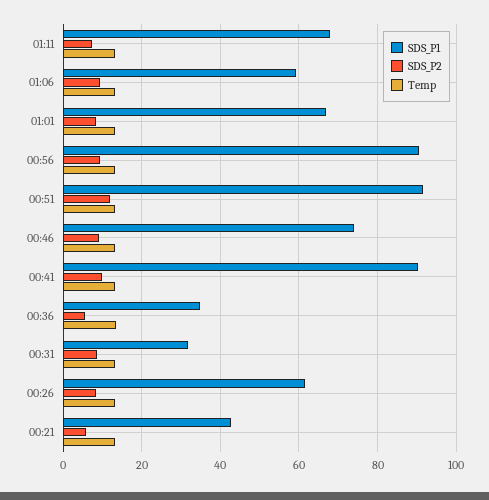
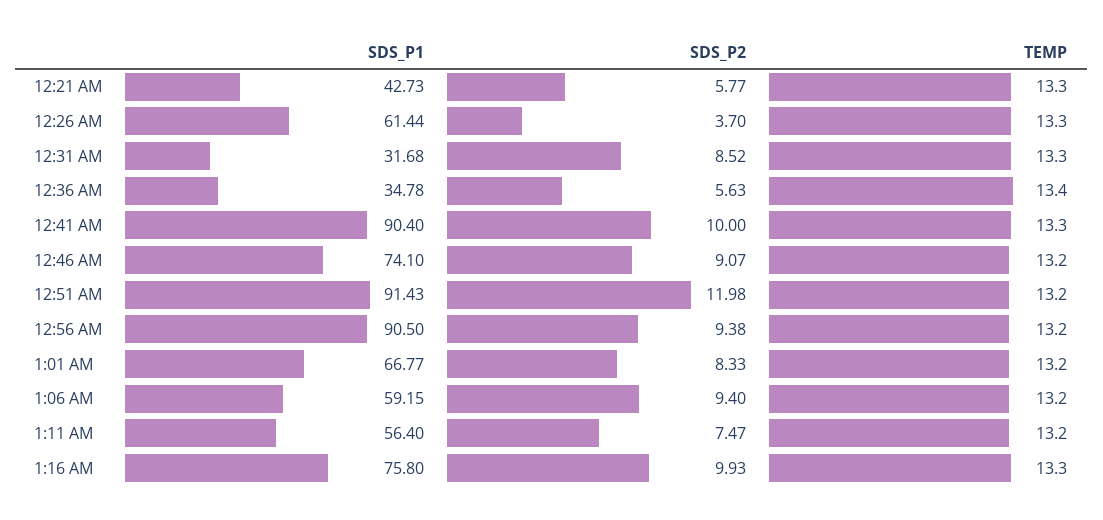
SDS_P1, 01:11: 68 -> 56.4
SDS_P2, 00:26: 8 -> 3.7
SDS_P1, 1:16 AM: none -> 75.8
SDS_P2, 1:16 AM: none -> 9.93
Temp, 1:16 AM: none -> 13.3

